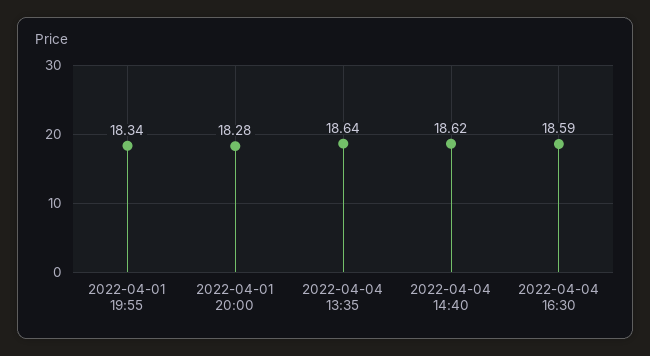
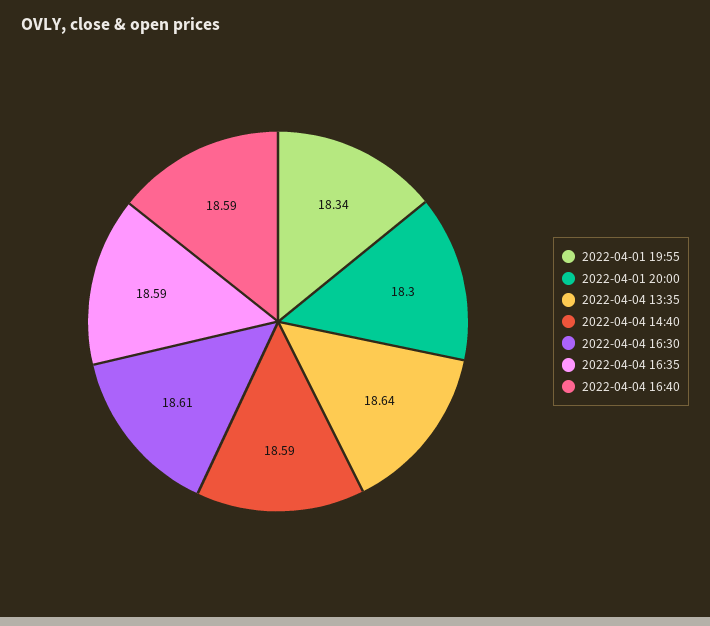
2022-04-01 20:00: 18.28 -> 18.3
2022-04-04 14:40: 18.62 -> 18.59
2022-04-04 16:30: 18.59 -> 18.61
2022-04-04 16:35: none -> 18.59
2022-04-04 16:40: none -> 18.59

